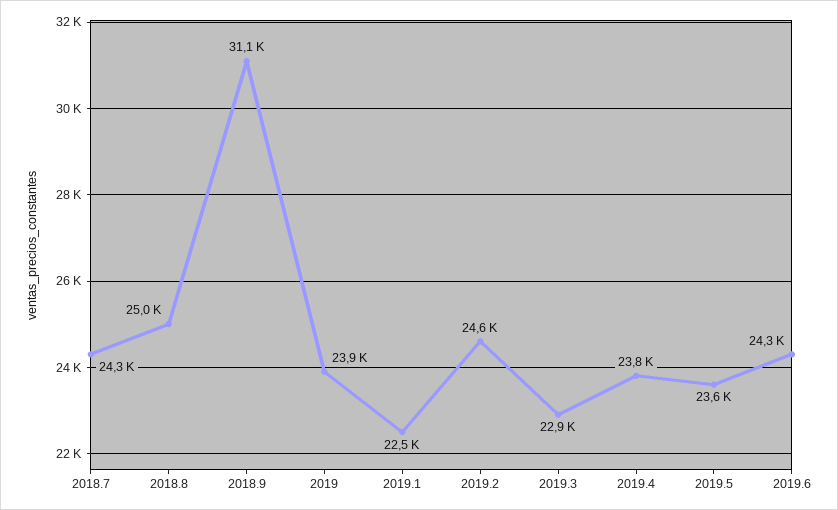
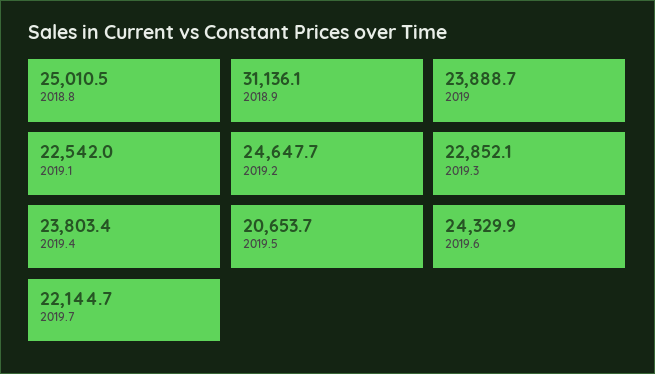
2018.7: 24300 -> none
2019.5: 23600 -> 20653.7
2019.7: none -> 22144.7

